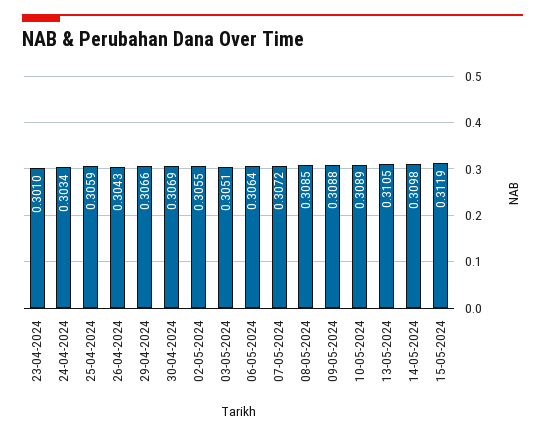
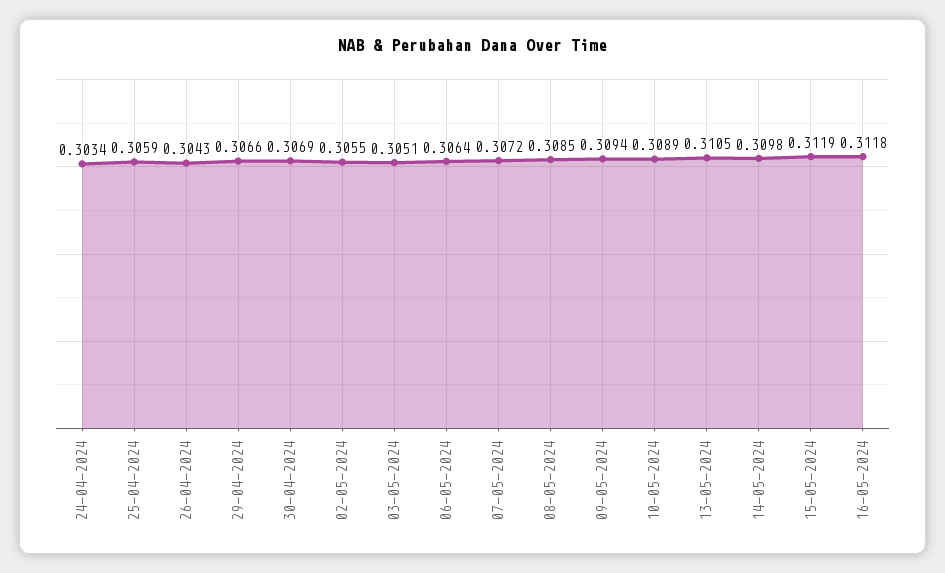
23-04-2024: 0.301 -> none
09-05-2024: 0.3088 -> 0.3094
16-05-2024: none -> 0.3118

